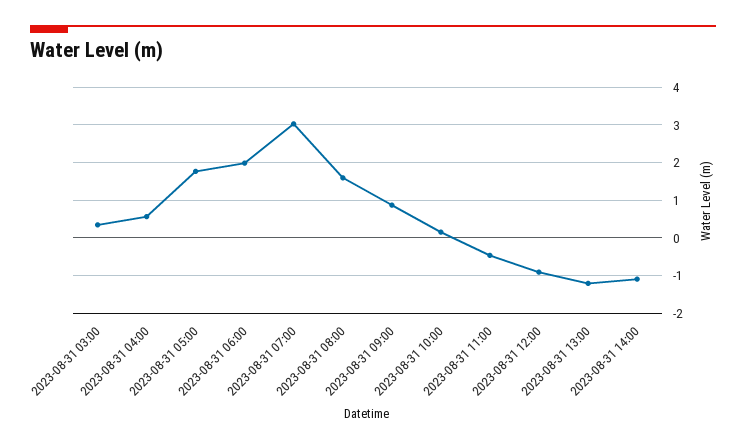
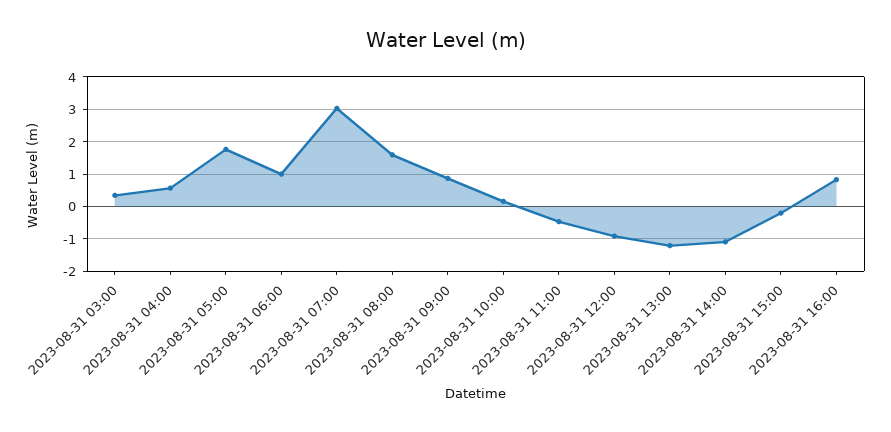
2023-08-31 06:00: 2 -> 1
2023-08-31 15:00: none -> -0.2
2023-08-31 16:00: none -> 0.8

